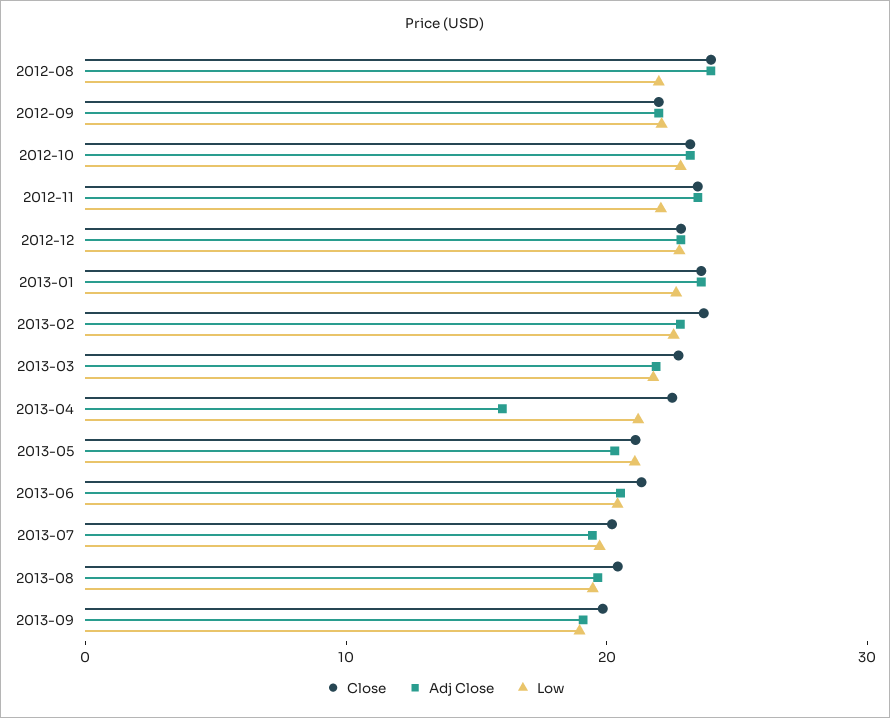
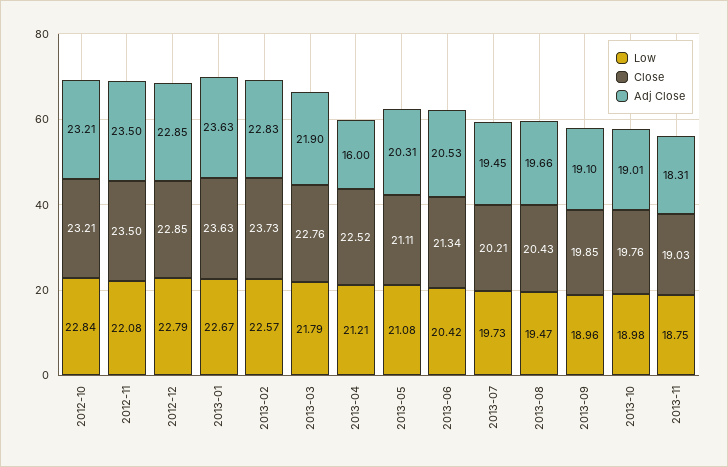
Close, 2012-08: 24 -> none
Adj Close, 2012-08: 24 -> none
Low, 2012-08: 22 -> none
Close, 2012-09: 22 -> none
Adj Close, 2012-09: 22 -> none
Low, 2012-09: 22 -> none
Low, 2013-10: none -> 18.98
Close, 2013-10: none -> 19.76
Adj Close, 2013-10: none -> 19.01
Low, 2013-11: none -> 18.75
Close, 2013-11: none -> 19.03
Adj Close, 2013-11: none -> 18.31

